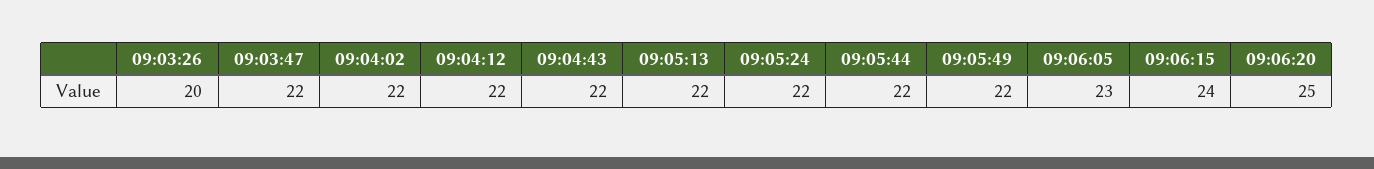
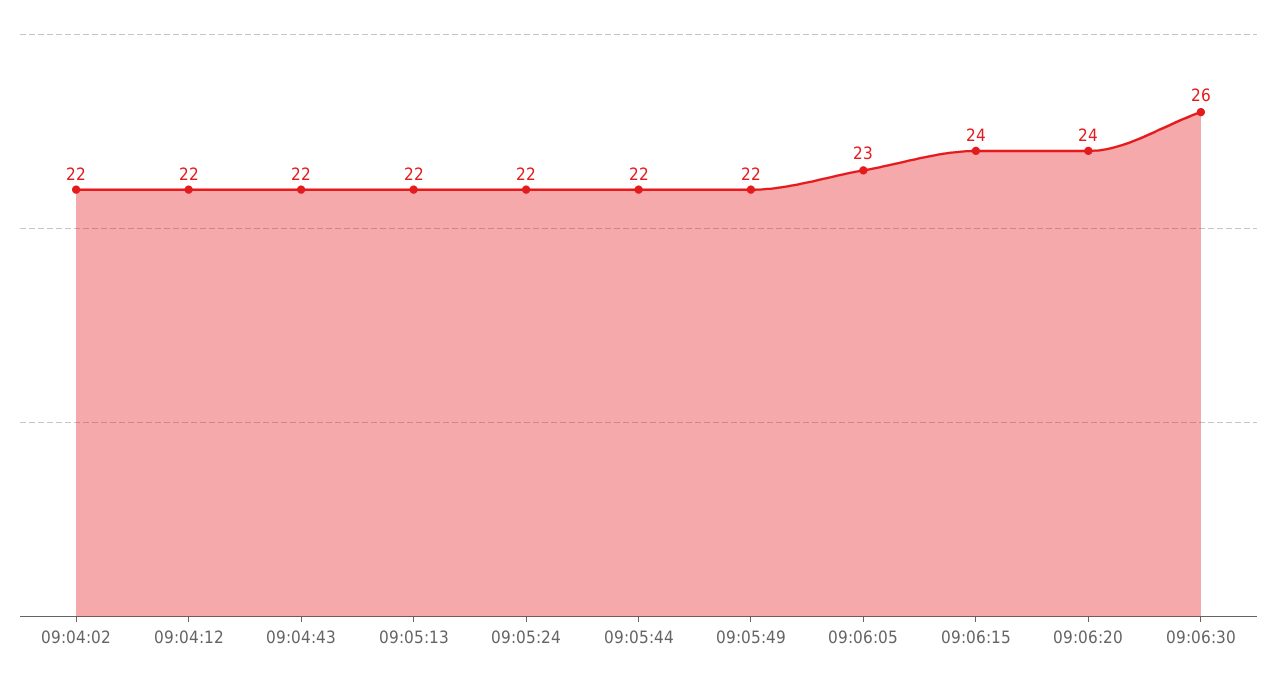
09:03:26: 20 -> none
09:03:47: 22 -> none
09:06:20: 25 -> 24
09:06:30: none -> 26

